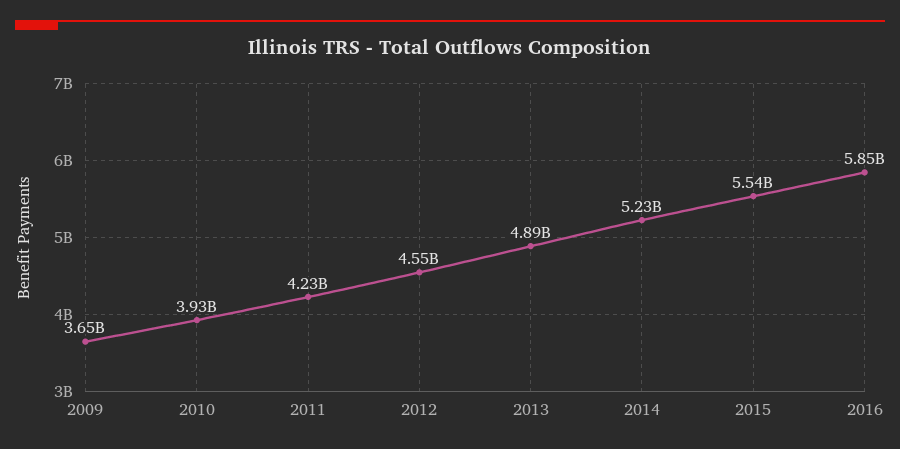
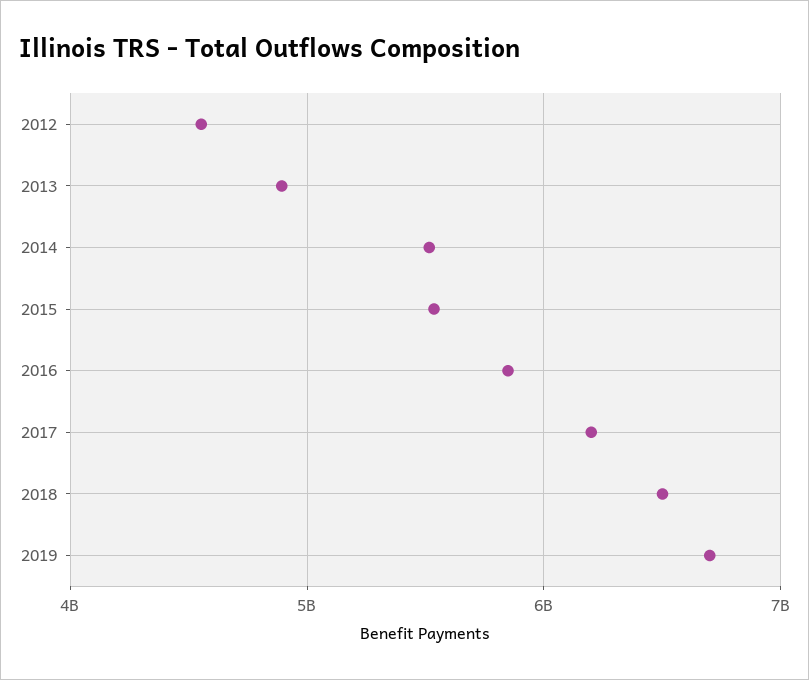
2009: 3650000000 -> none
2010: 3930000000 -> none
2011: 4230000000 -> none
2014: 5230000000 -> 5500000000
2017: none -> 6200000000
2018: none -> 6500000000
2019: none -> 6700000000

